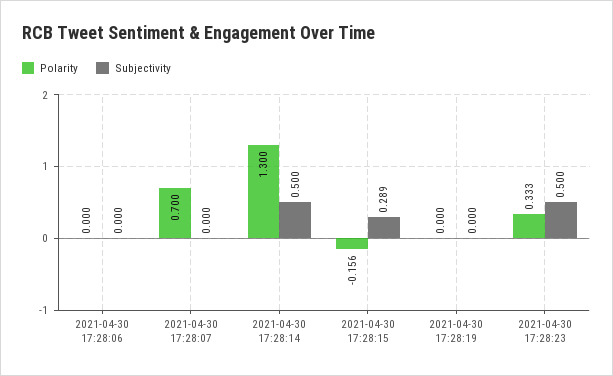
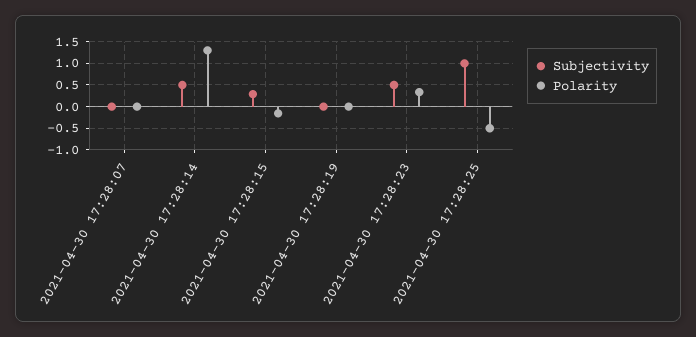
Polarity, 2021-04-30 17:28:06: 0 -> none
Subjectivity, 2021-04-30 17:28:06: 0 -> none
Polarity, 2021-04-30 17:28:07: 0.7 -> 0
Subjectivity, 2021-04-30 17:28:25: none -> 1
Polarity, 2021-04-30 17:28:25: none -> -0.5

